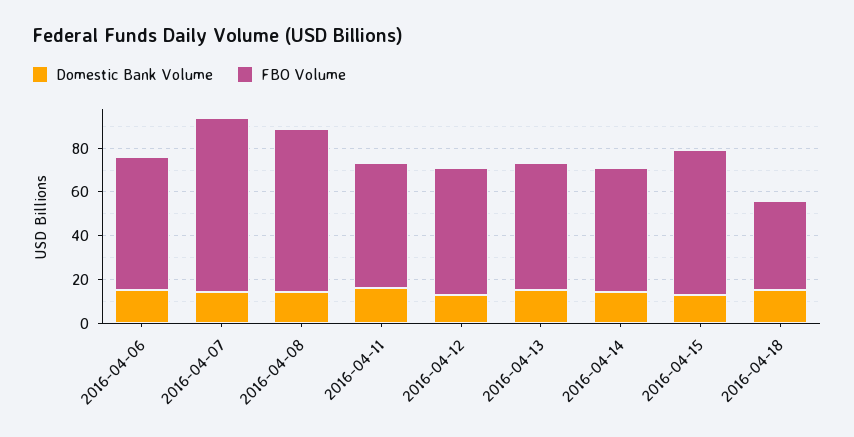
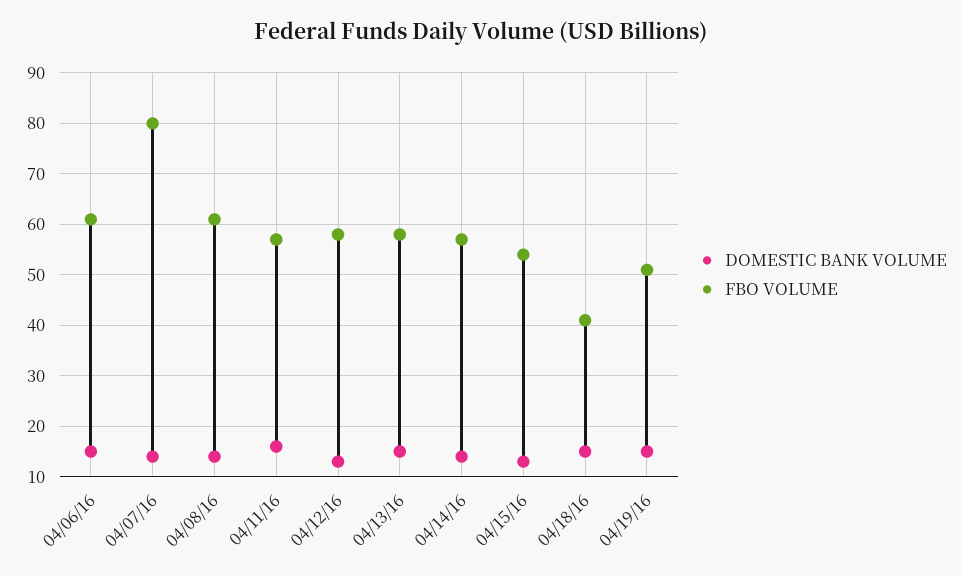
FBO Volume, 2016-04-08: 75 -> 60
FBO Volume, 2016-04-15: 65 -> 55
Domestic Bank Volume, 04/19/16: none -> 15
FBO Volume, 04/19/16: none -> 50

